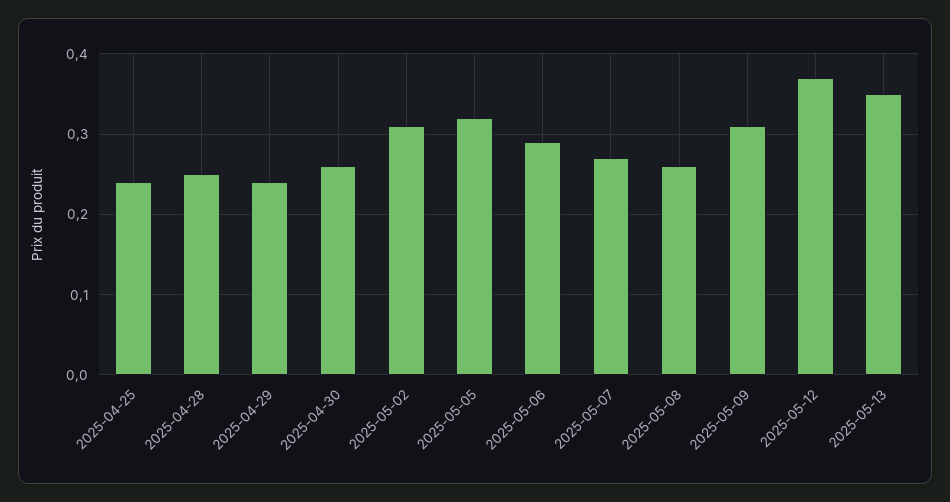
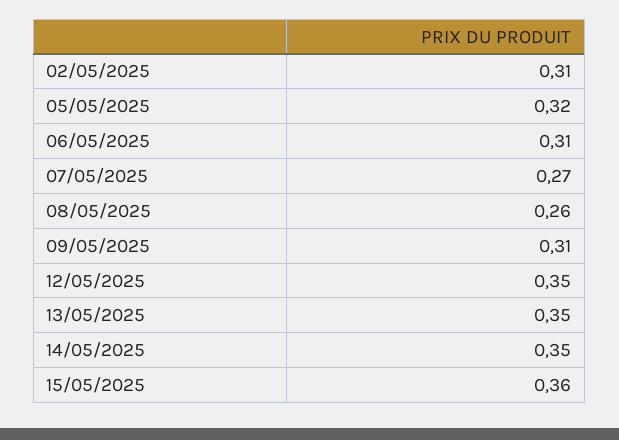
2025-04-25: 0.24 -> none
2025-04-28: 0.25 -> none
2025-04-29: 0.24 -> none
2025-04-30: 0.26 -> none
2025-05-06: 0.29 -> 0.31
2025-05-12: 0.37 -> 0.35
14/05/2025: none -> 0.35
15/05/2025: none -> 0.36

